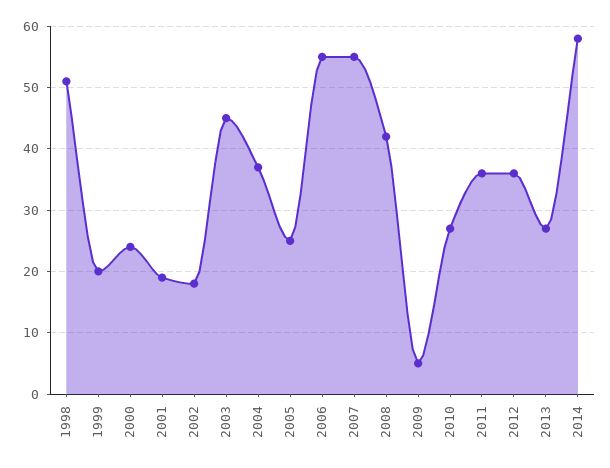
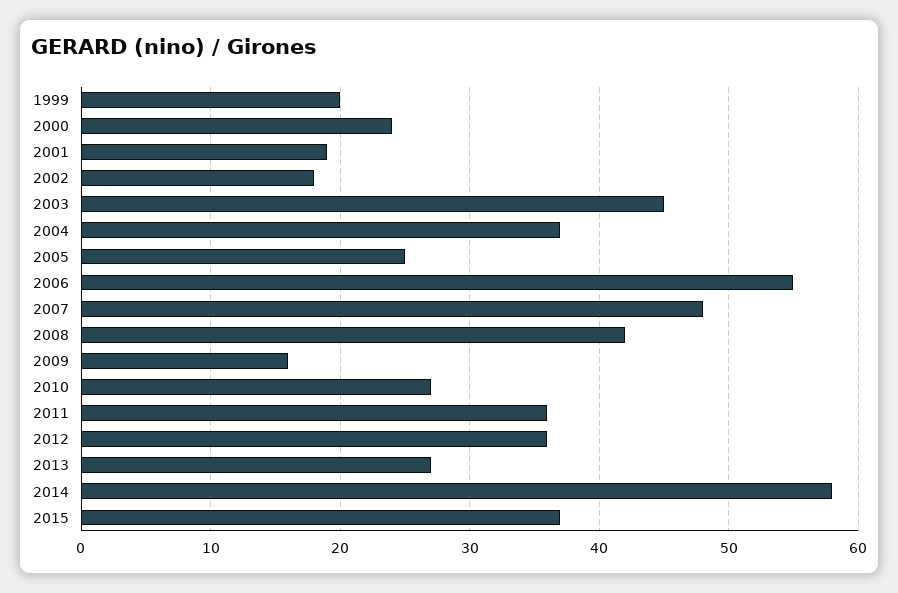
1998: 51 -> none
2007: 55 -> 48
2009: 5 -> 16
2015: none -> 37

